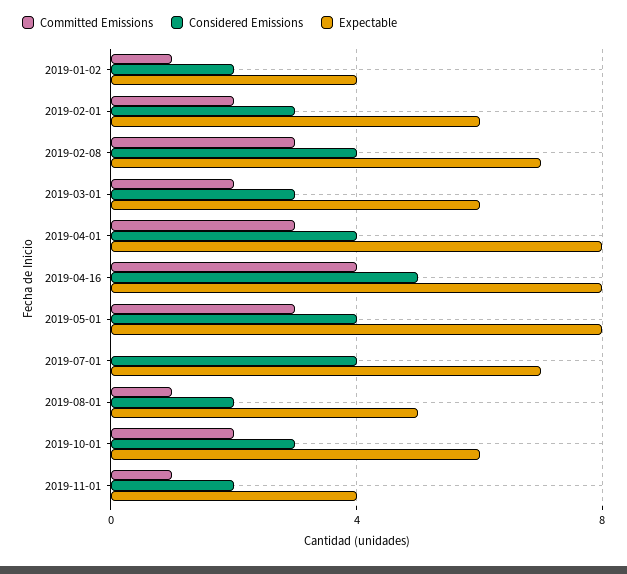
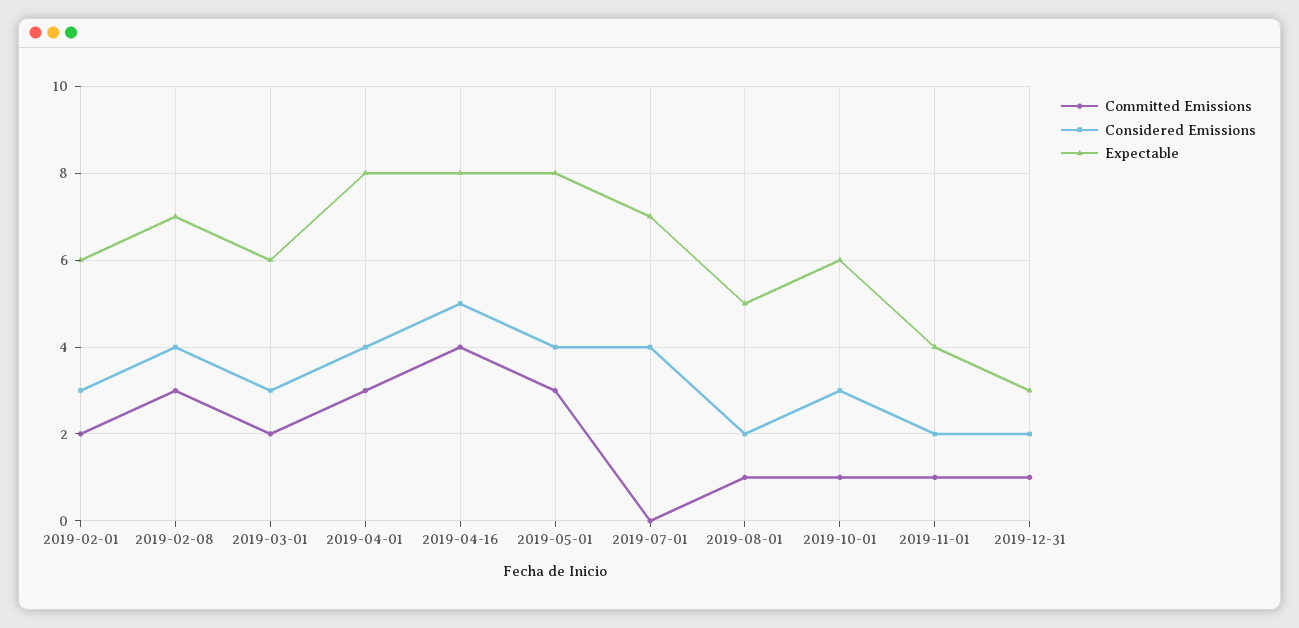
Committed Emissions, 2019-01-02: 1 -> none
Considered Emissions, 2019-01-02: 2 -> none
Expectable, 2019-01-02: 4 -> none
Committed Emissions, 2019-10-01: 2 -> 1
Committed Emissions, 2019-12-31: none -> 1
Considered Emissions, 2019-12-31: none -> 2
Expectable, 2019-12-31: none -> 3

